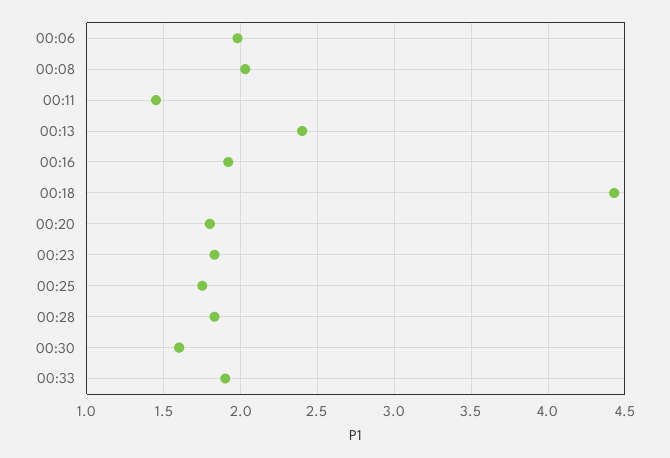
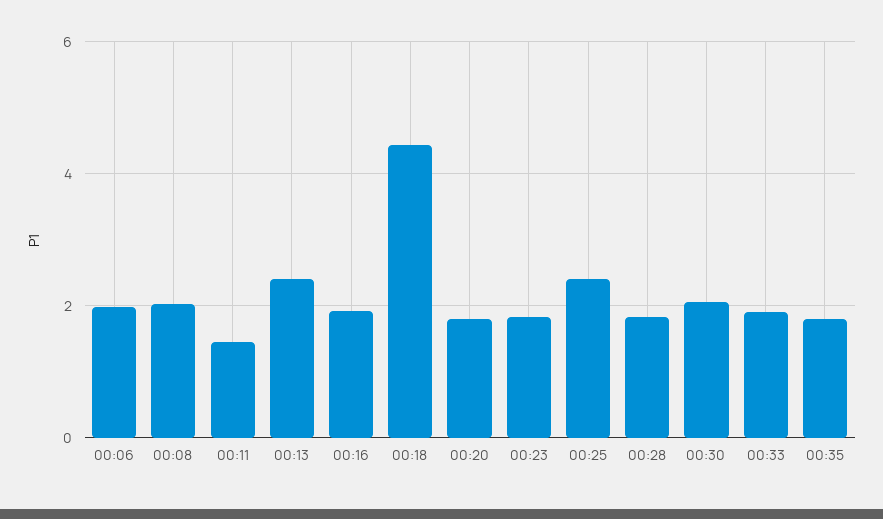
00:25: 1.75 -> 2.4
00:30: 1.6 -> 2
00:35: none -> 1.8

